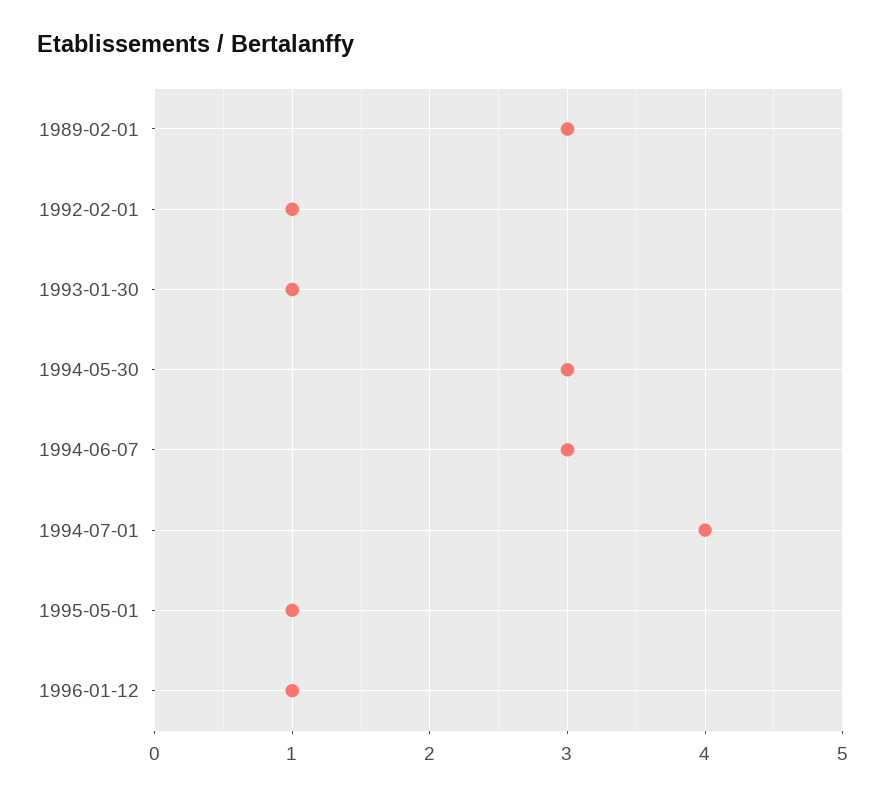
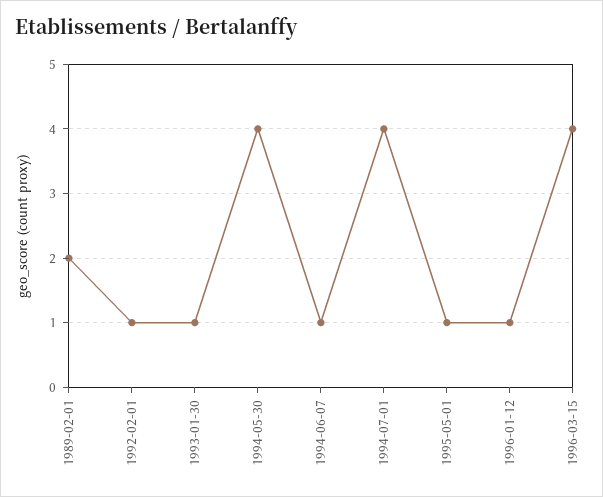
1989-02-01: 3 -> 2
1994-05-30: 3 -> 4
1994-06-07: 3 -> 1
1996-03-15: none -> 4

